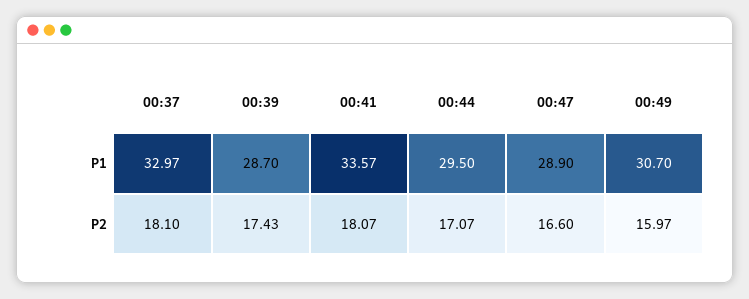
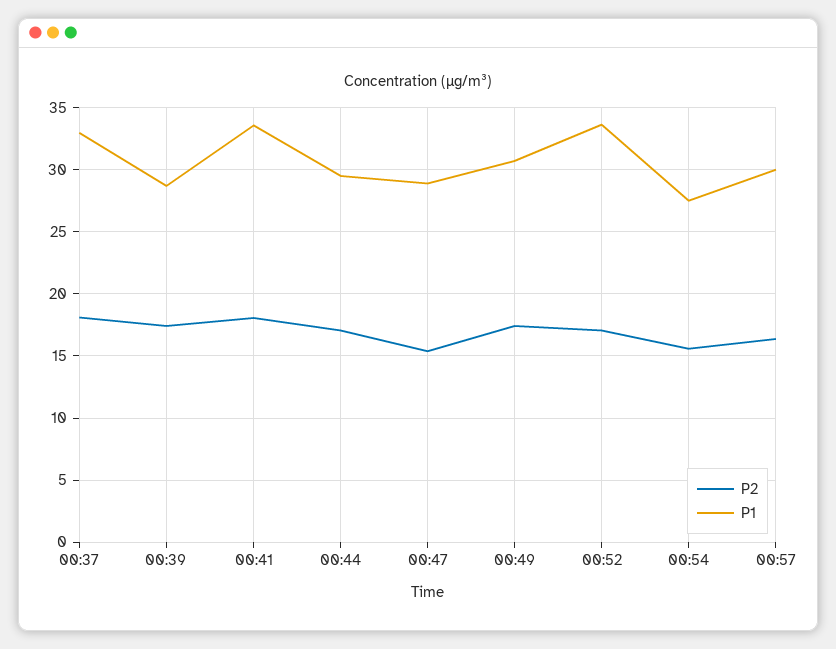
P2, 00:47: 16.6 -> 15.5
P2, 00:49: 15.97 -> 17.5
P2, 00:52: none -> 17
P1, 00:52: none -> 33.5
P2, 00:54: none -> 15.5
P1, 00:54: none -> 27.5
P2, 00:57: none -> 16.5
P1, 00:57: none -> 30

